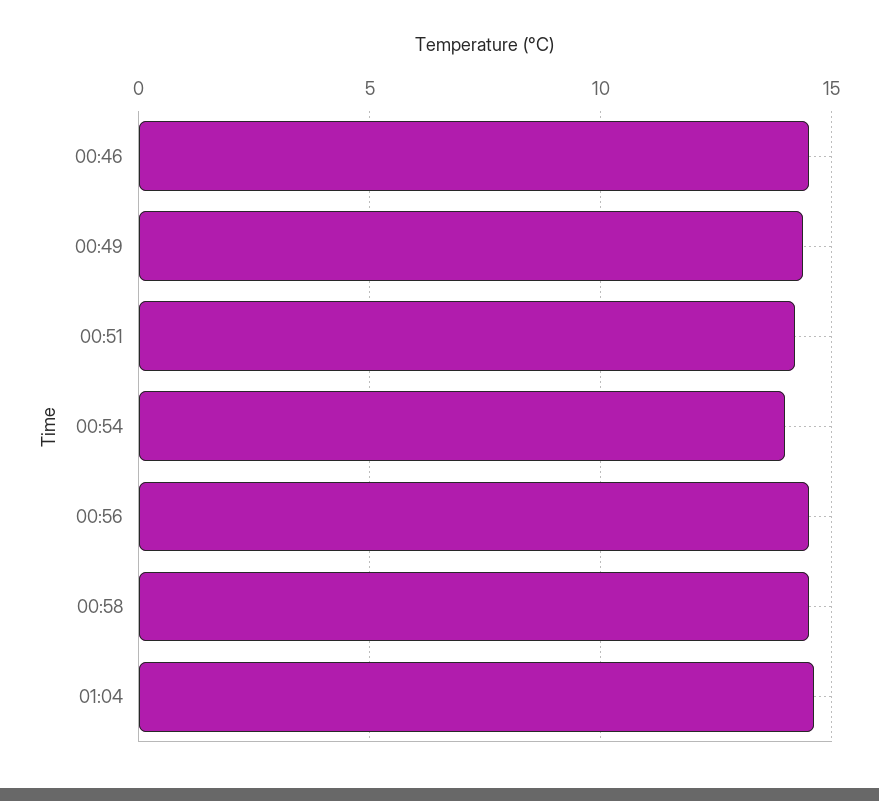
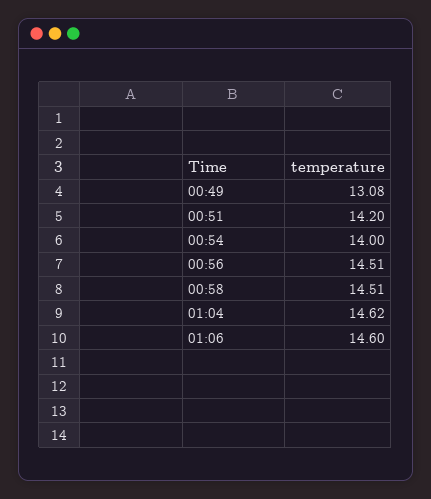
00:46: 14.5 -> none
00:49: 14.5 -> 13.08
01:06: none -> 14.6

